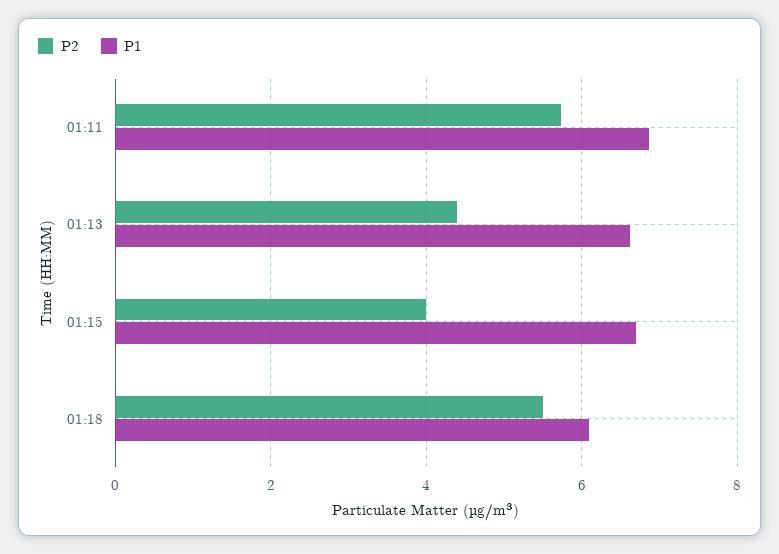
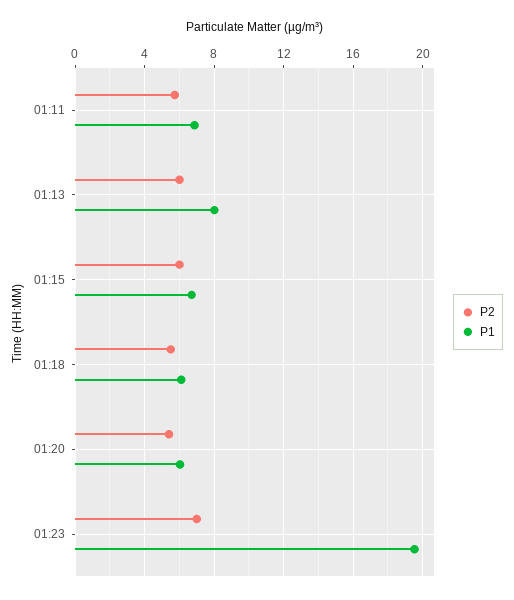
P2, 01:13: 4.4 -> 6
P1, 01:13: 6.6 -> 8
P2, 01:15: 4 -> 6
P2, 01:20: none -> 5.5
P1, 01:20: none -> 6
P2, 01:23: none -> 7
P1, 01:23: none -> 19.5

